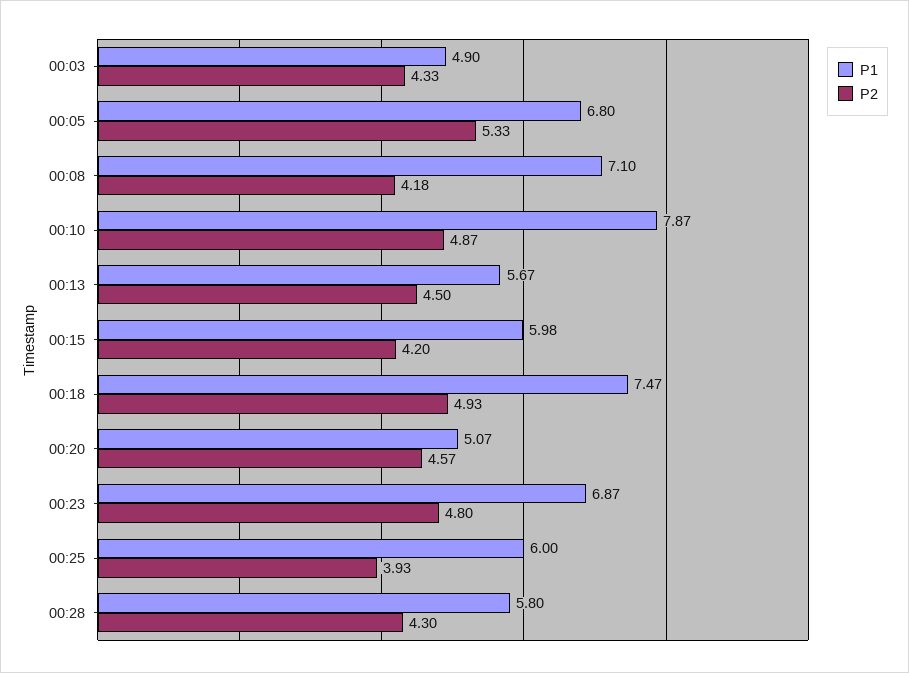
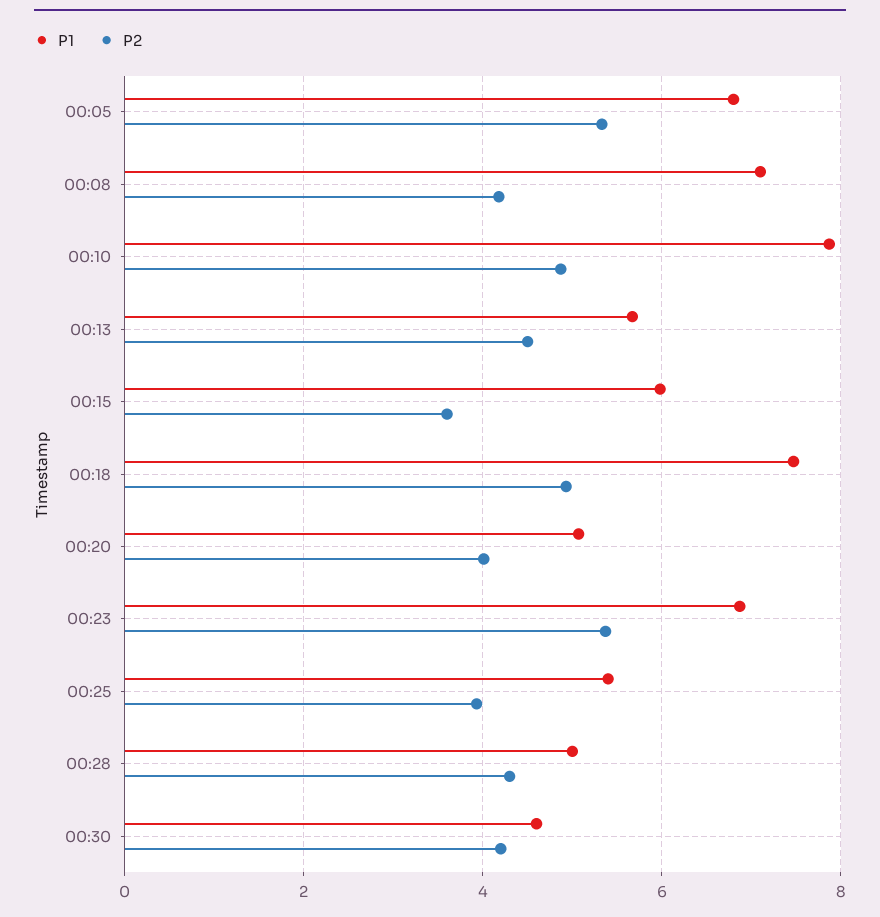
P1, 00:03: 4.9 -> none
P2, 00:03: 4.33 -> none
P2, 00:15: 4.2 -> 3.6
P2, 00:20: 4.57 -> 4
P2, 00:23: 4.8 -> 5.4
P1, 00:25: 6 -> 5.4
P1, 00:28: 5.8 -> 5
P1, 00:30: none -> 4.6
P2, 00:30: none -> 4.2

